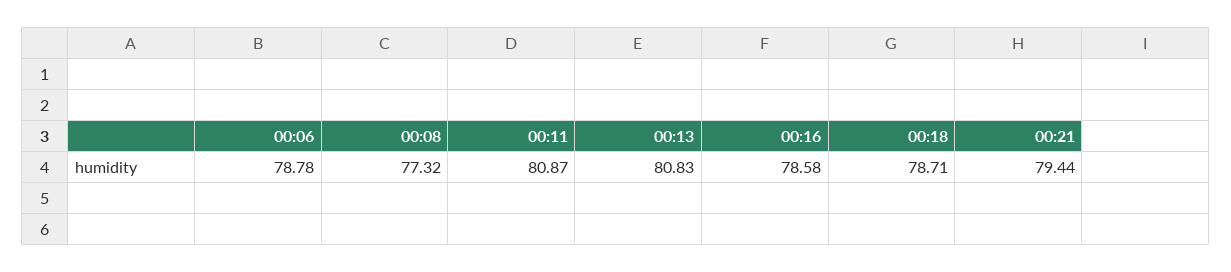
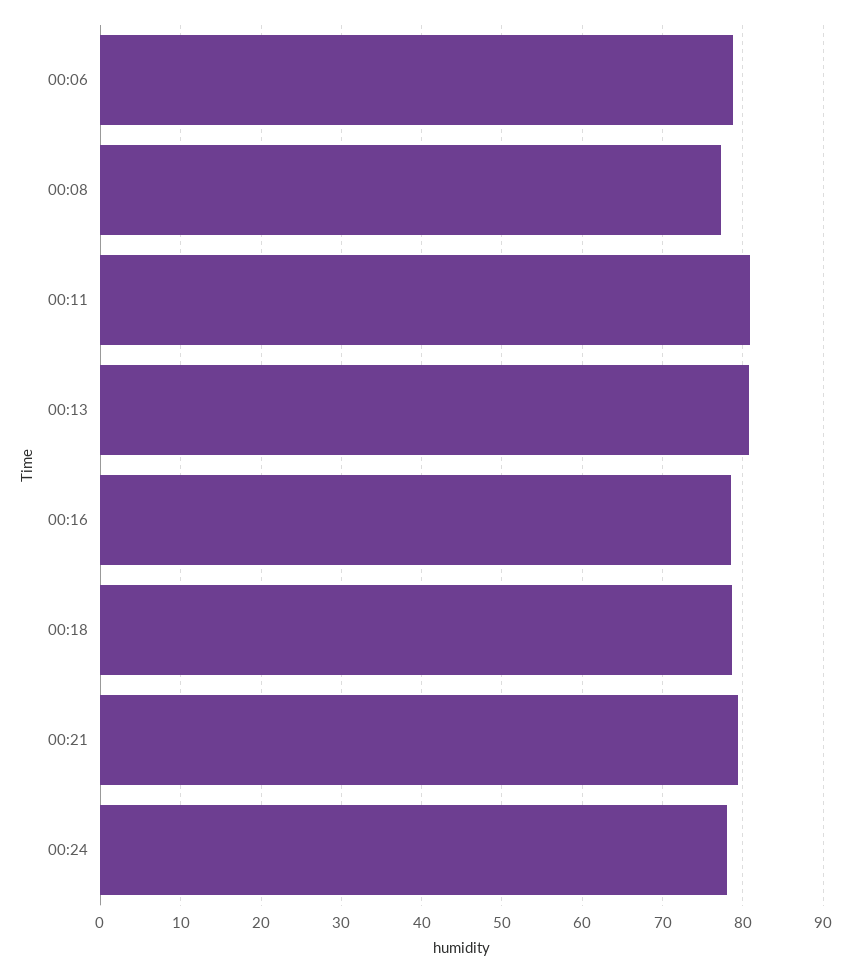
00:24: none -> 78

